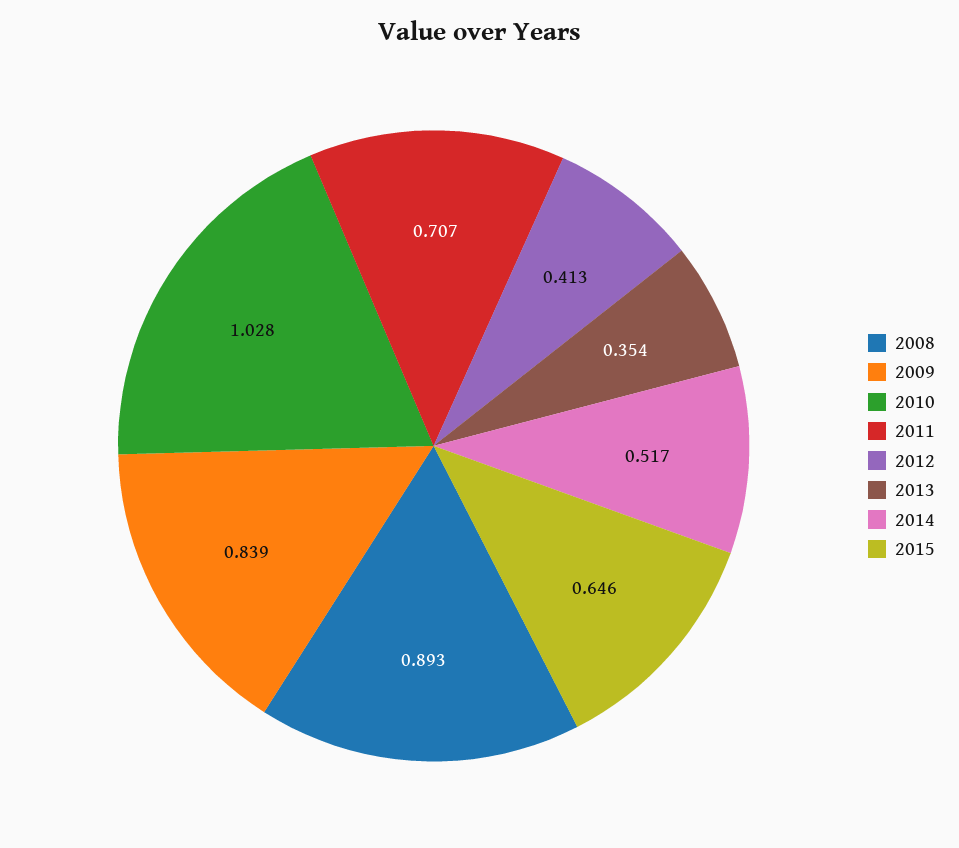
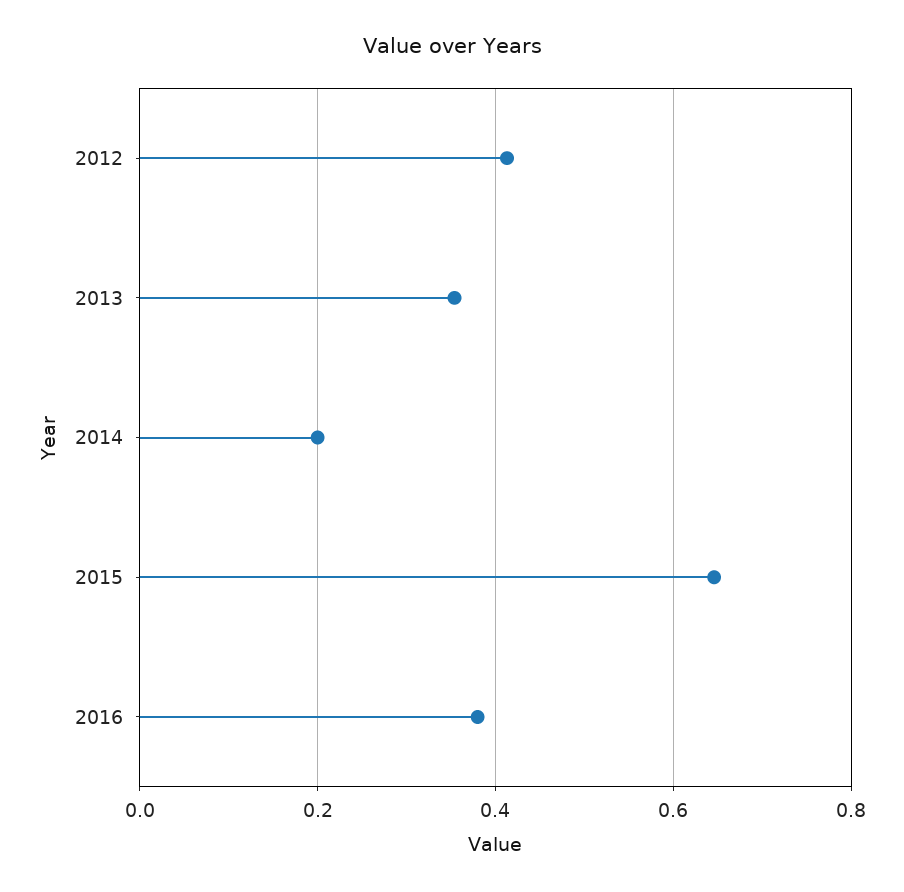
2008: 0.893 -> none
2009: 0.839 -> none
2010: 1.028 -> none
2011: 0.707 -> none
2014: 0.517 -> 0.2
2016: none -> 0.38

